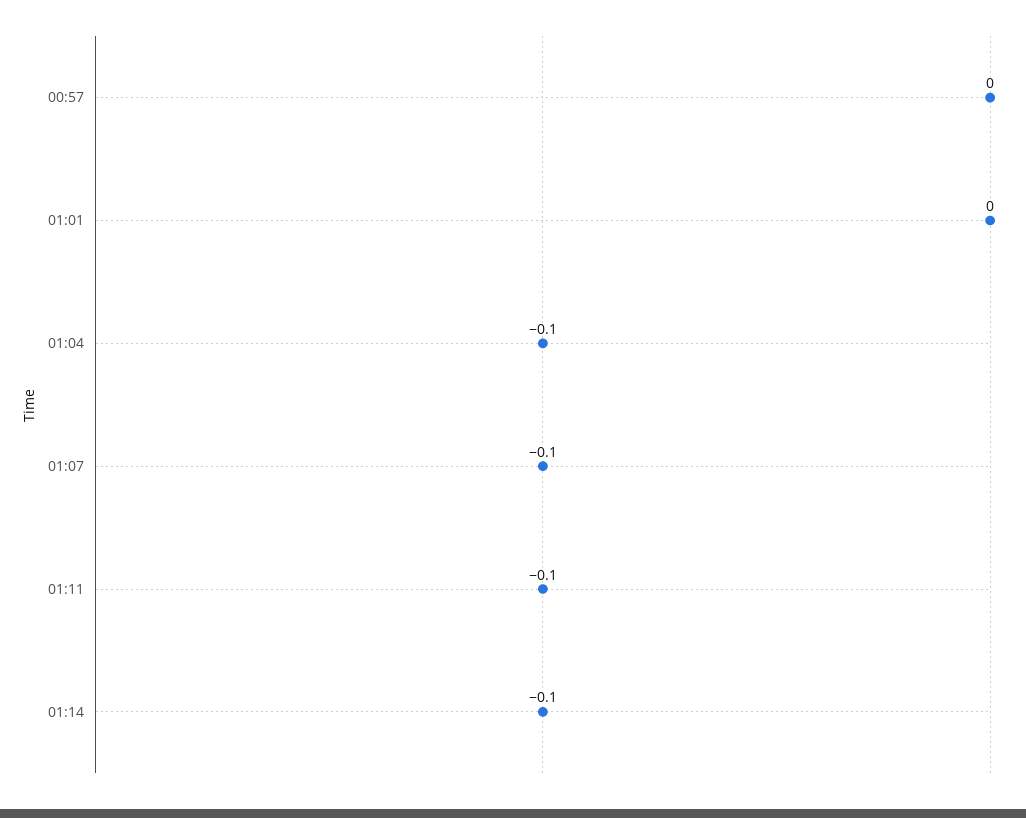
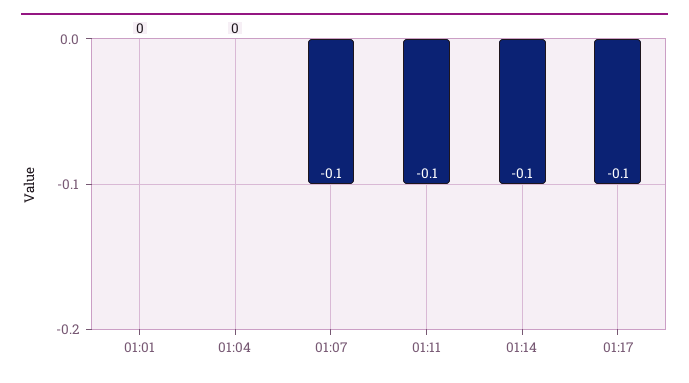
00:57: 0 -> none
01:04: -0.1 -> 0
01:17: none -> -0.1

